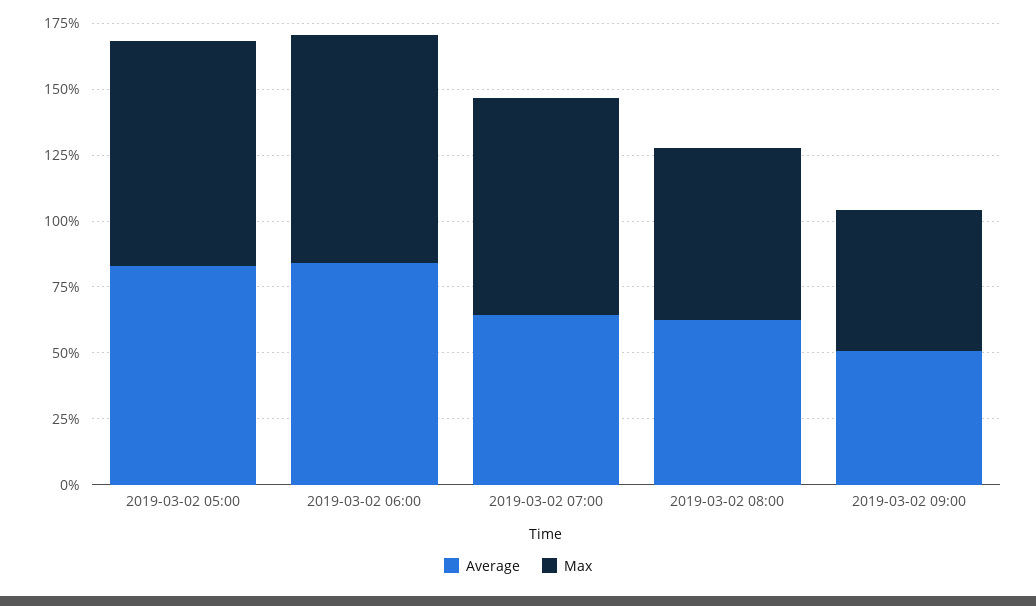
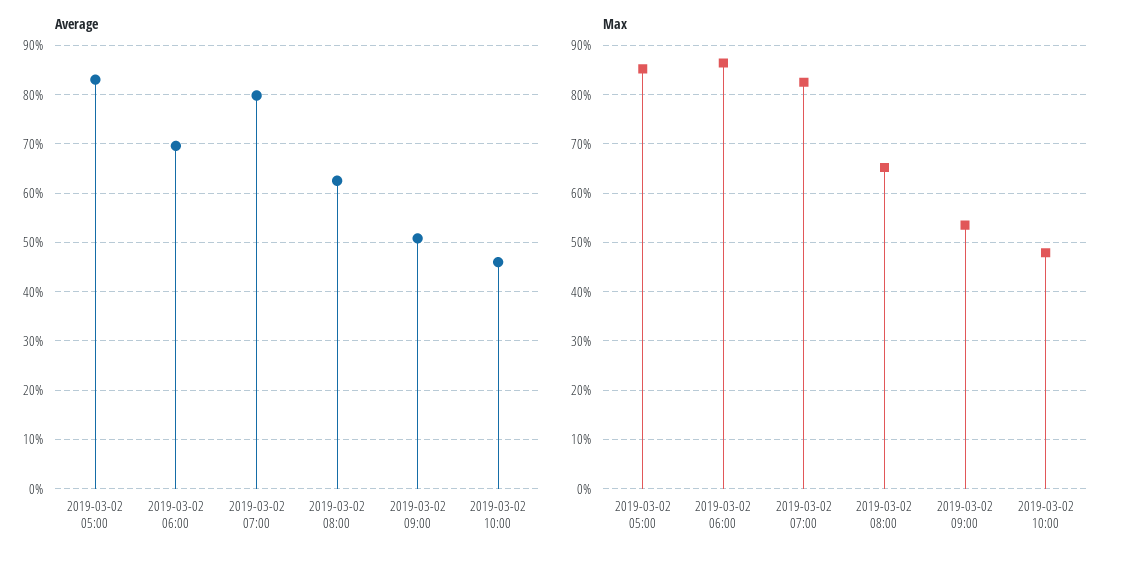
Average, 2019-03-02 06:00: 85 -> 70
Average, 2019-03-02 07:00: 65 -> 80
Average, 2019-03-02 10:00: none -> 46
Max, 2019-03-02 10:00: none -> 48

